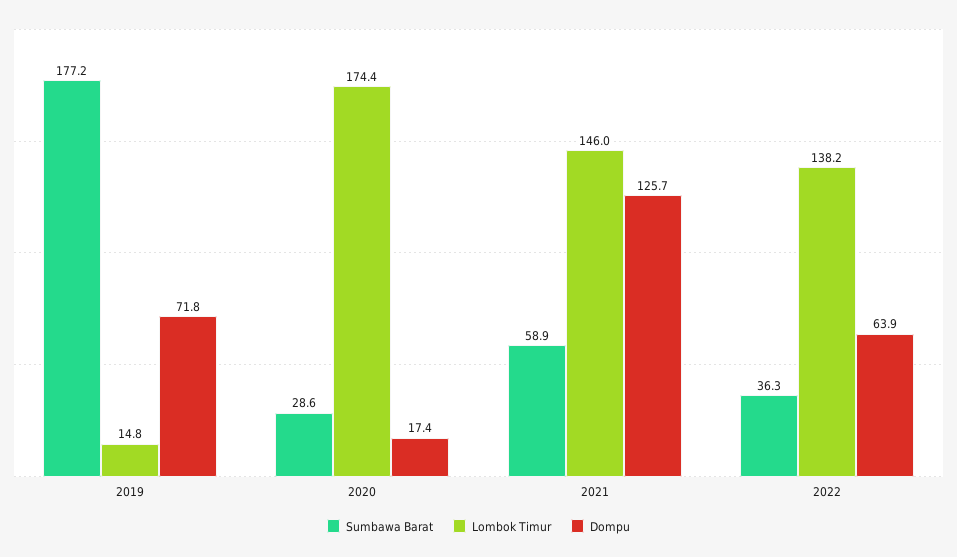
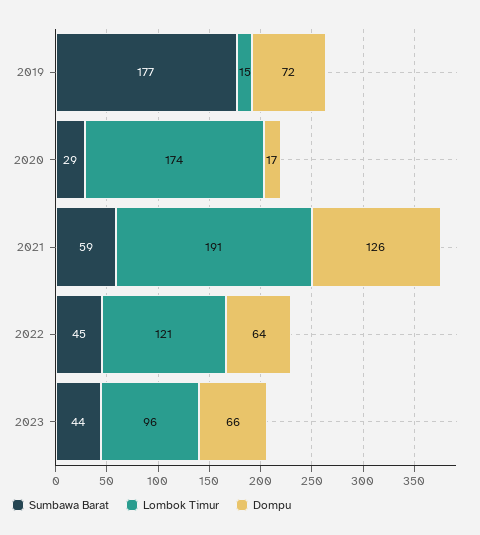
Lombok Timur, 2021: 146 -> 191
Sumbawa Barat, 2022: 36.3 -> 45
Lombok Timur, 2022: 138.2 -> 121
Sumbawa Barat, 2023: none -> 44
Lombok Timur, 2023: none -> 96
Dompu, 2023: none -> 66

